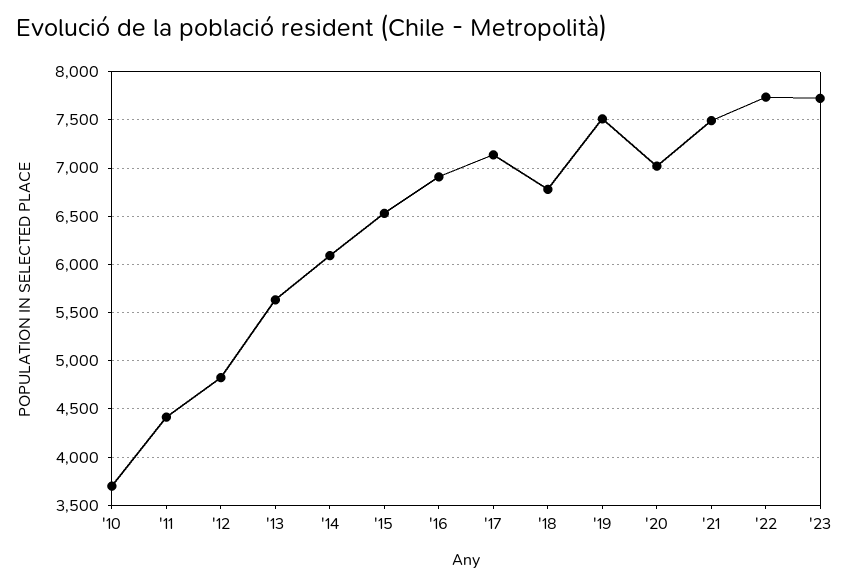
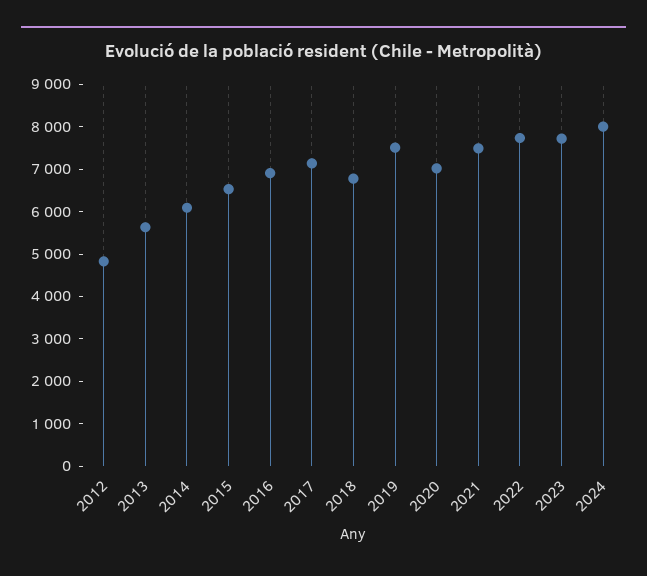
'10: 3700 -> none
'11: 4400 -> none
2024: none -> 8000

